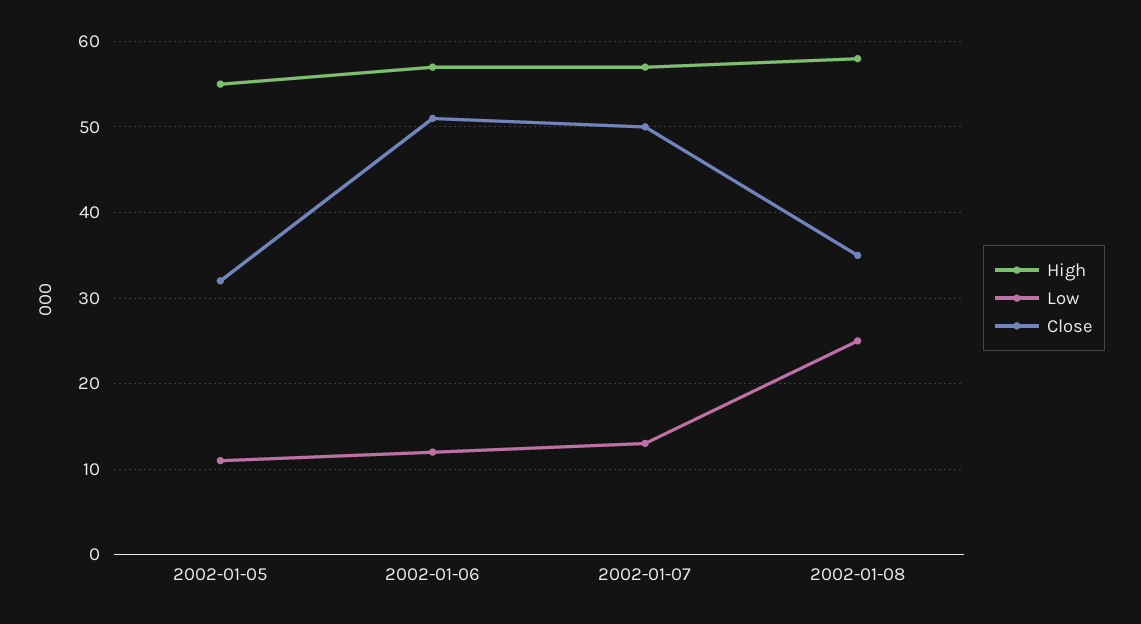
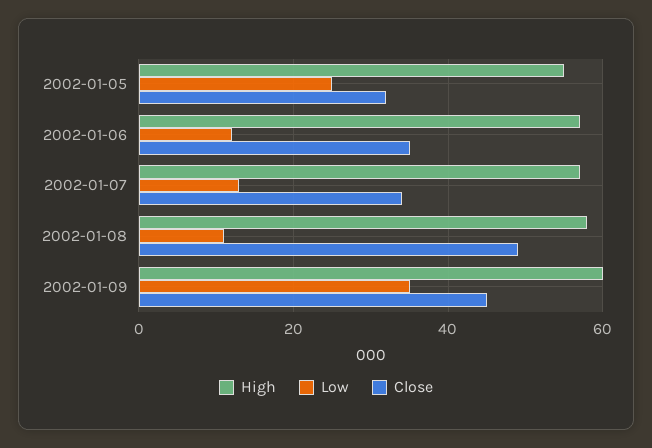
Low, 2002-01-05: 11 -> 25
Close, 2002-01-06: 51 -> 35
Close, 2002-01-07: 50 -> 35
Low, 2002-01-08: 25 -> 10
Close, 2002-01-08: 35 -> 50
High, 2002-01-09: none -> 60
Low, 2002-01-09: none -> 35
Close, 2002-01-09: none -> 45

